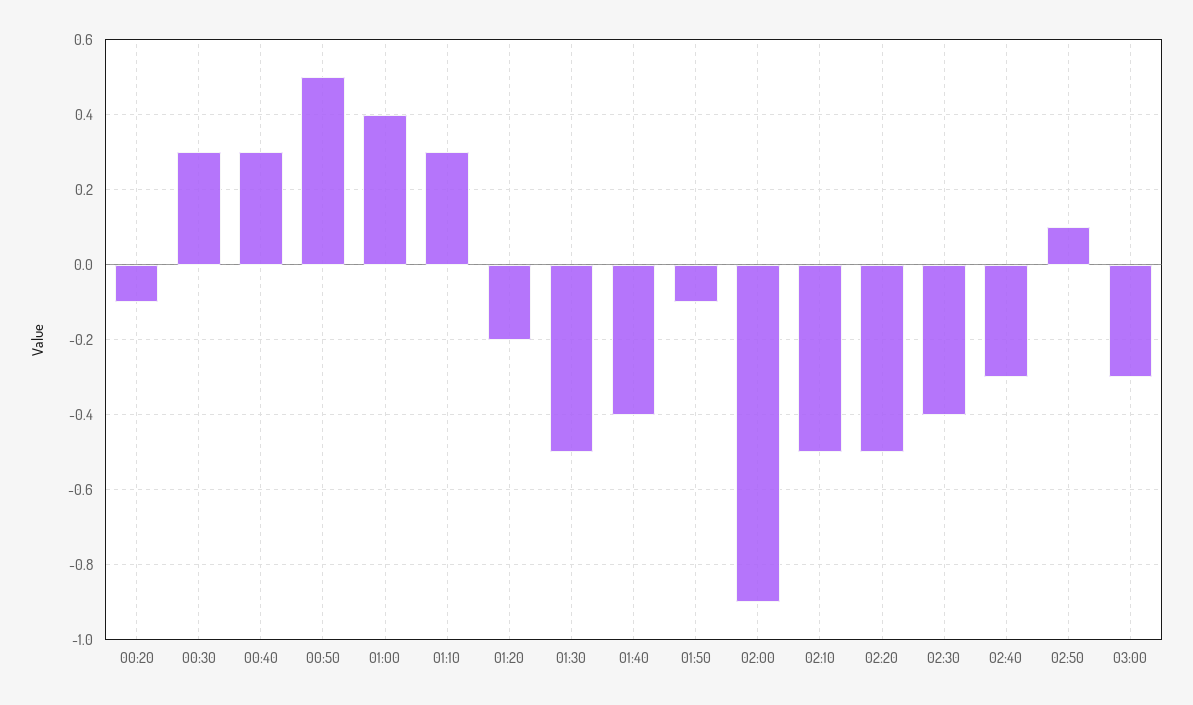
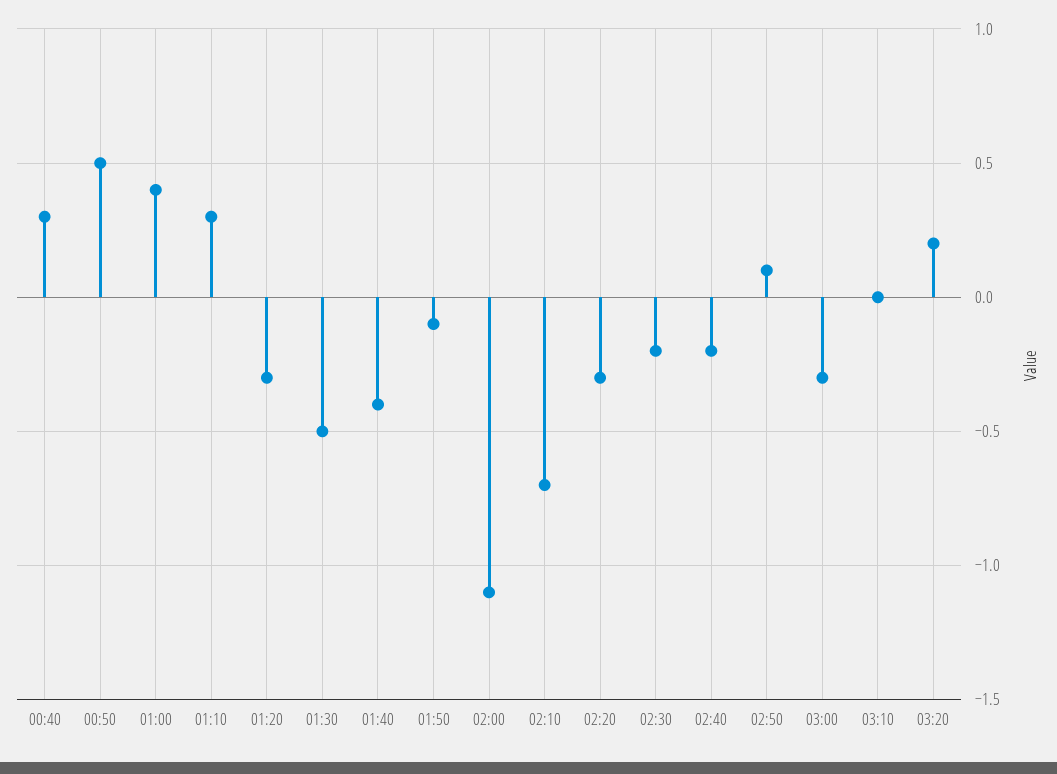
00:20: -0.1 -> none
00:30: 0.3 -> none
01:20: -0.2 -> -0.3
02:00: -0.9 -> -1.1
02:10: -0.5 -> -0.7
02:20: -0.5 -> -0.3
02:30: -0.4 -> -0.2
02:40: -0.3 -> -0.2
03:10: none -> 0
03:20: none -> 0.2

